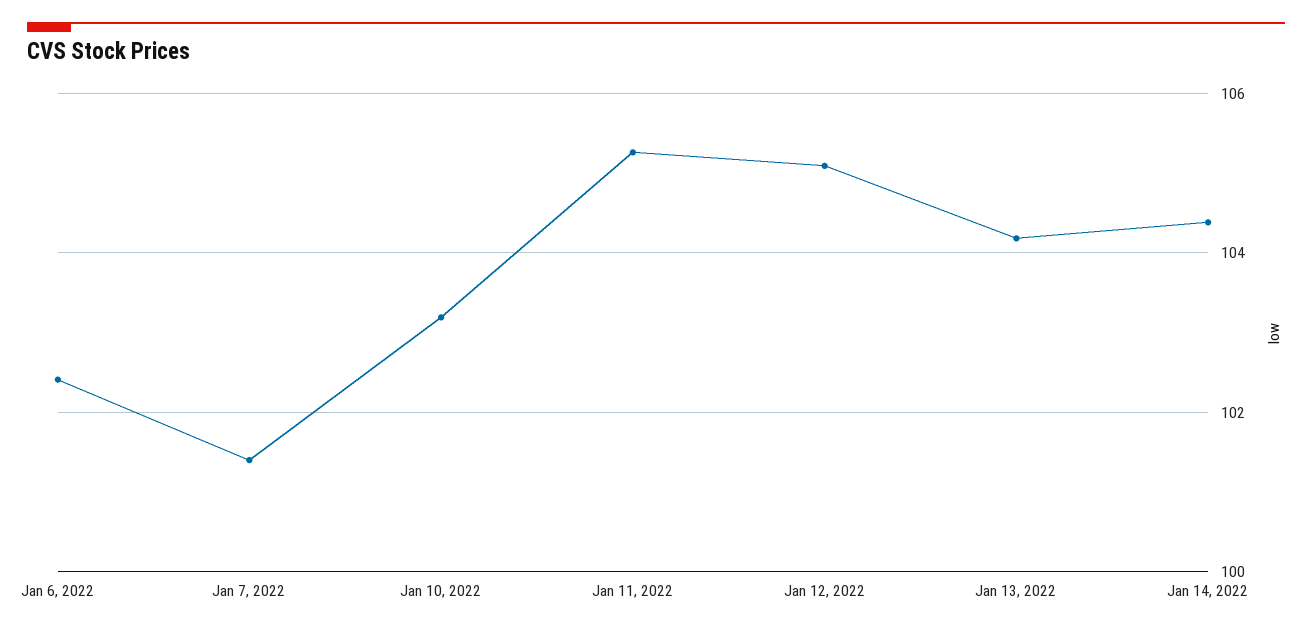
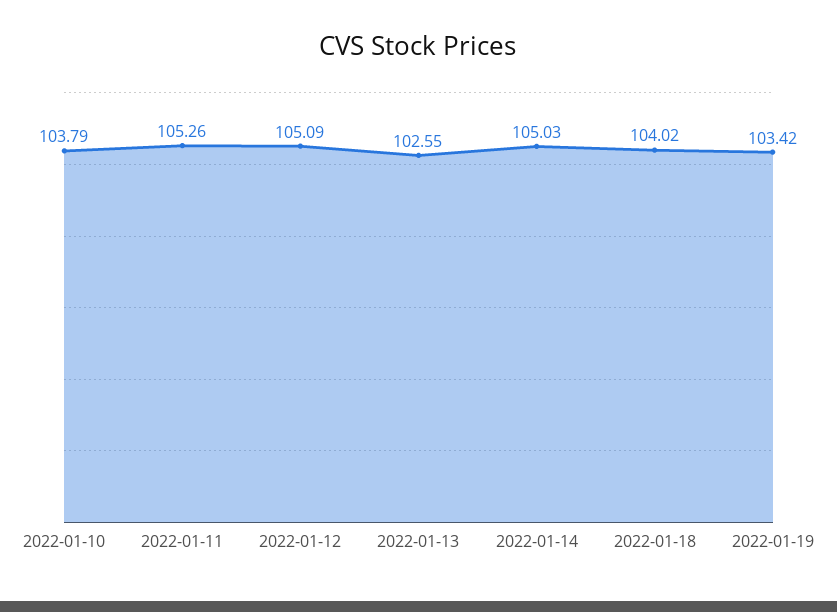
Jan 6, 2022: 102.4 -> none
Jan 7, 2022: 101.4 -> none
Jan 10, 2022: 103.2 -> 103.79
Jan 13, 2022: 104.2 -> 102.55
Jan 14, 2022: 104.4 -> 105.03
2022-01-18: none -> 104.02
2022-01-19: none -> 103.42

